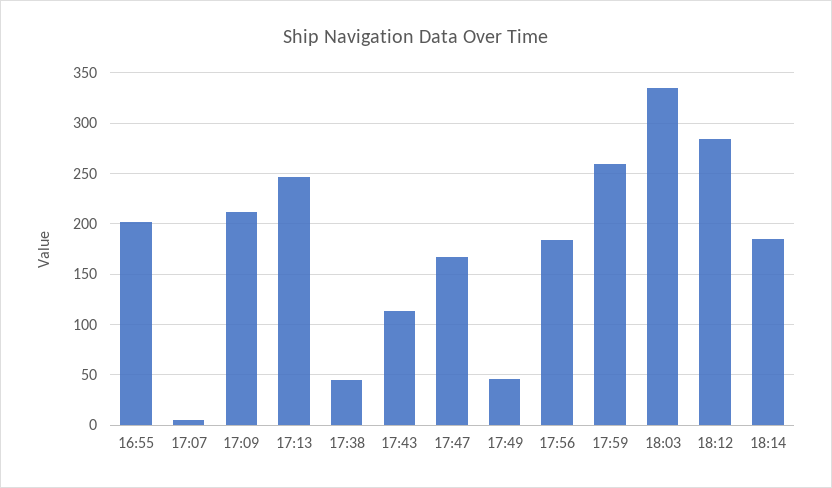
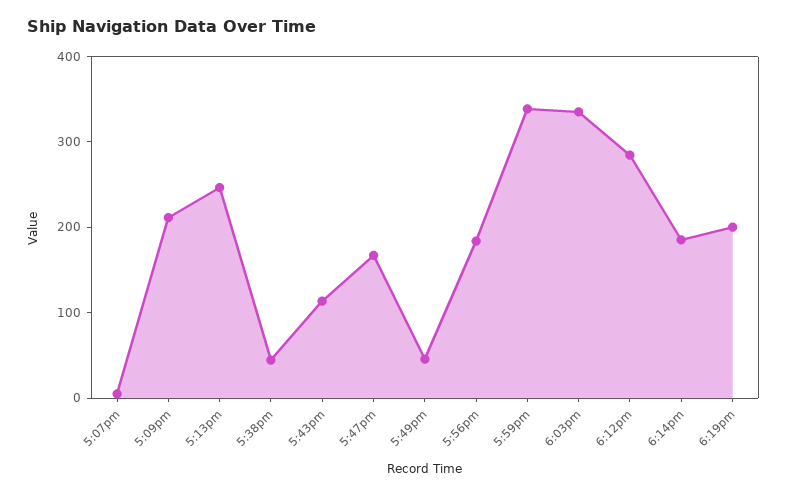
16:55: 200 -> none
17:59: 260 -> 340
6:19pm: none -> 200

